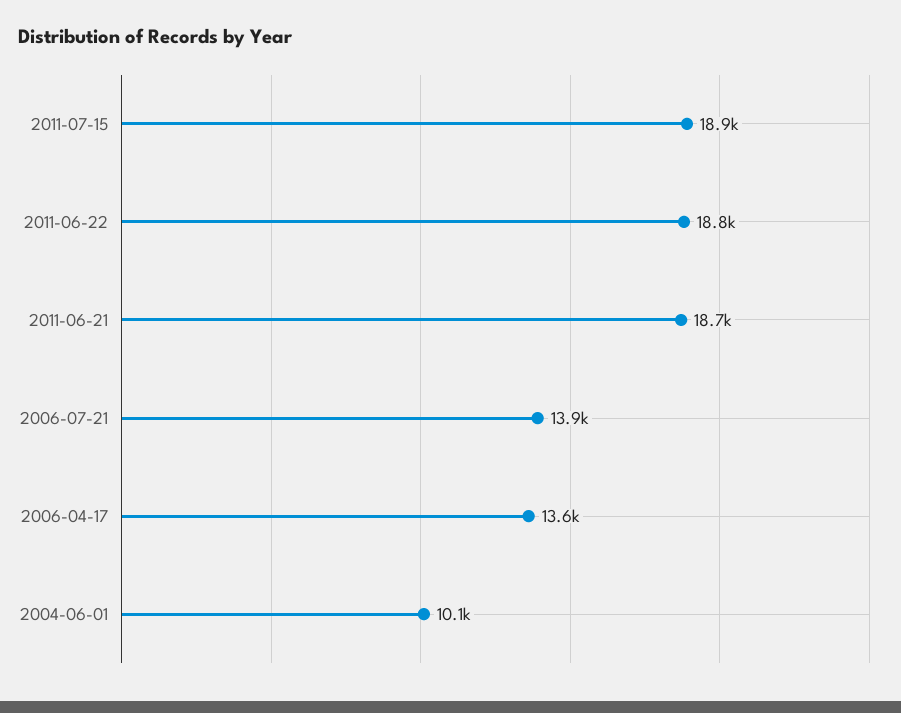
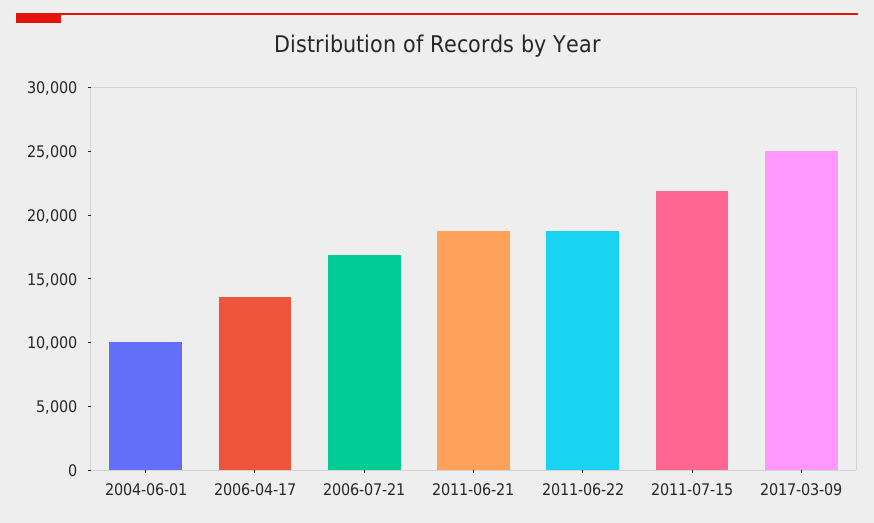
2011-07-15: 18900 -> 22000
2006-07-21: 13900 -> 17000
2017-03-09: none -> 25000

